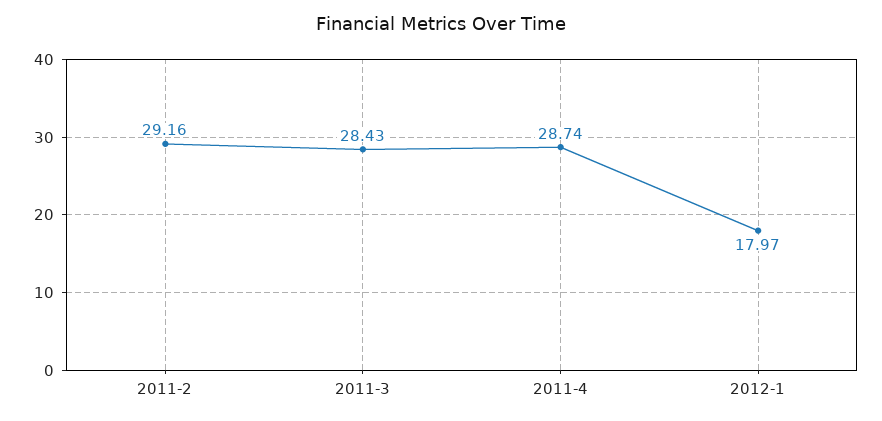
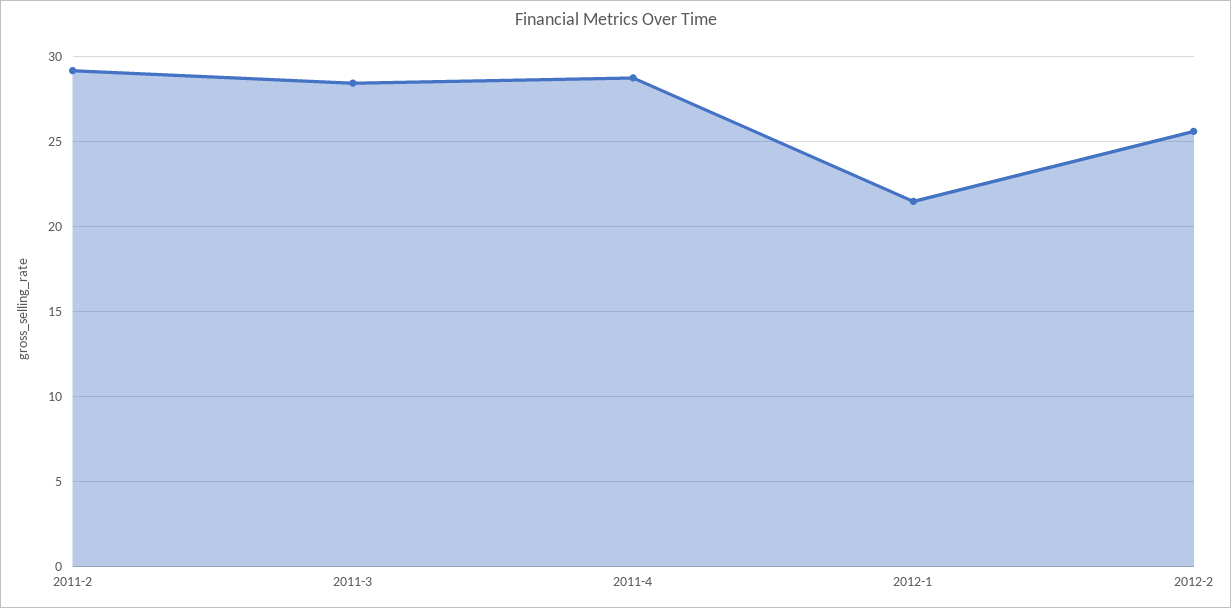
2012-1: 17.97 -> 21.5
2012-2: none -> 25.5

